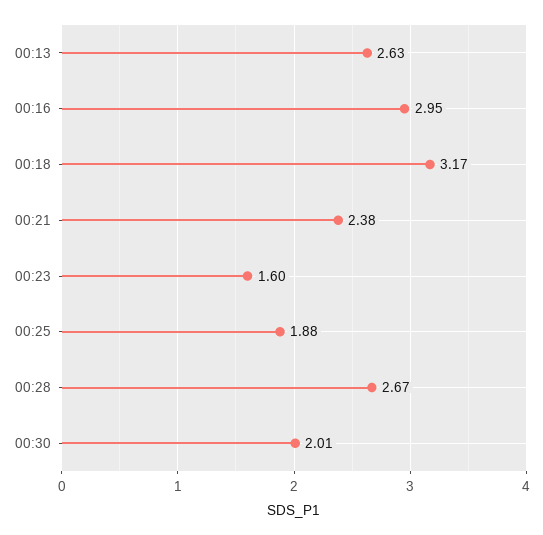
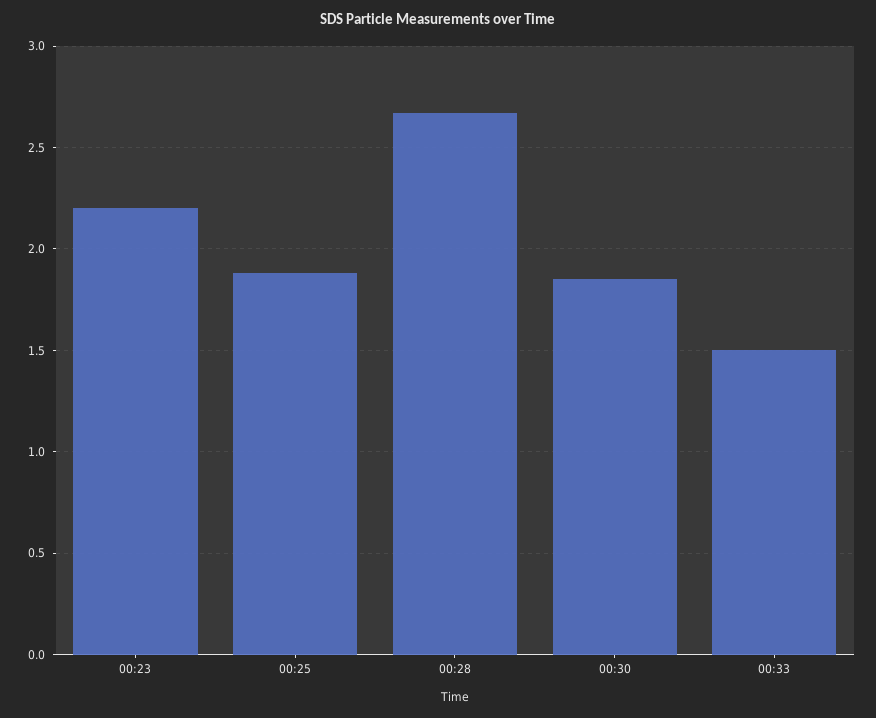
00:13: 2.63 -> none
00:16: 2.95 -> none
00:18: 3.17 -> none
00:21: 2.38 -> none
00:23: 1.6 -> 2.2
00:30: 2.01 -> 1.85
00:33: none -> 1.5

